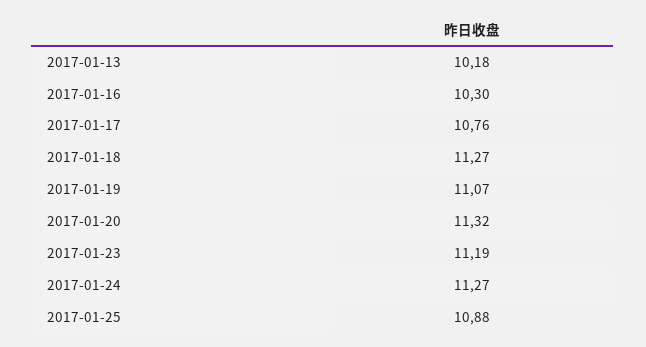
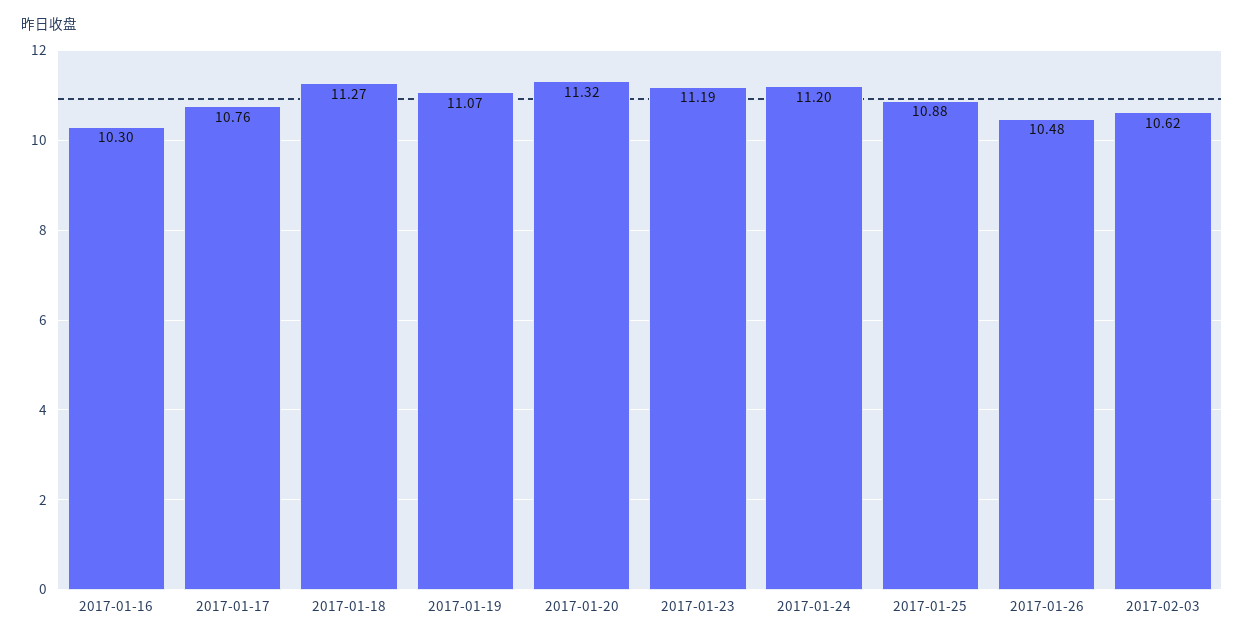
2017-01-13: 10.18 -> none
2017-01-24: 11.27 -> 11.2
2017-01-26: none -> 10.48
2017-02-03: none -> 10.62

